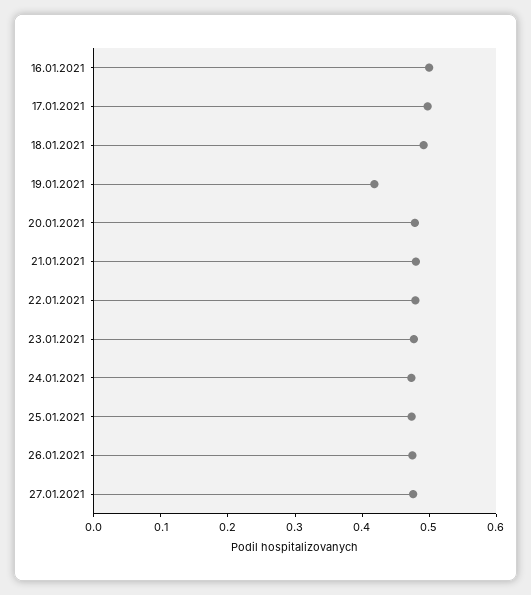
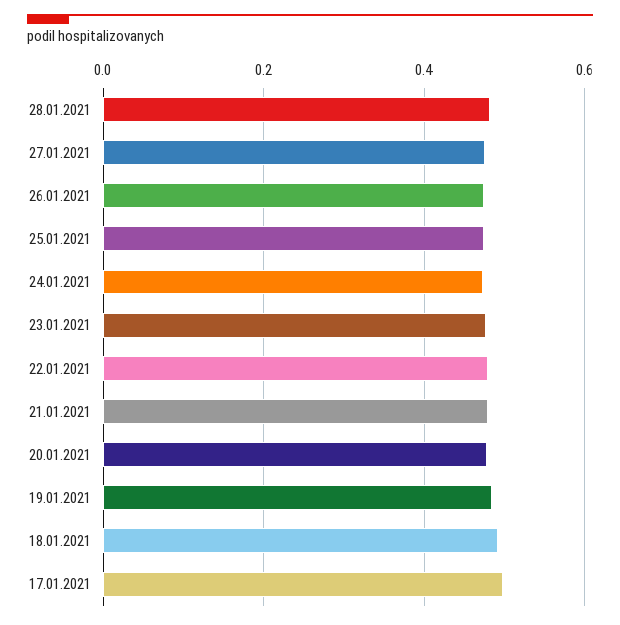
16.01.2021: 0.5 -> none
19.01.2021: 0.42 -> 0.48
28.01.2021: none -> 0.48

